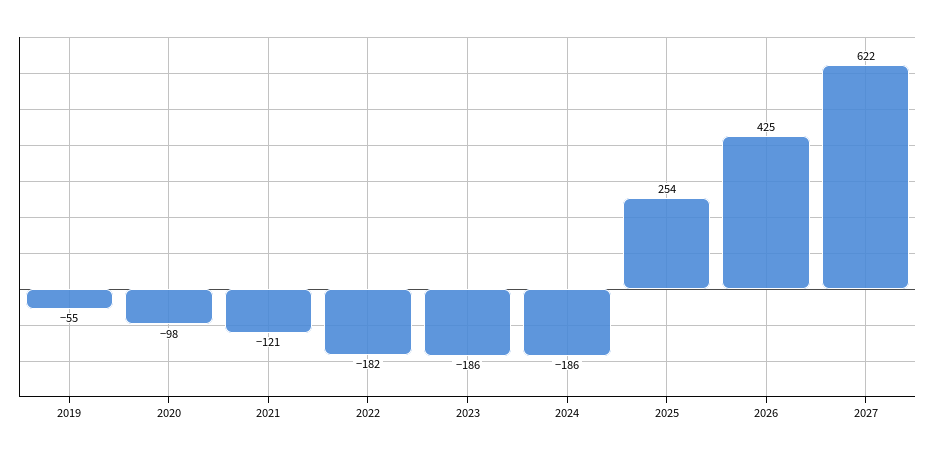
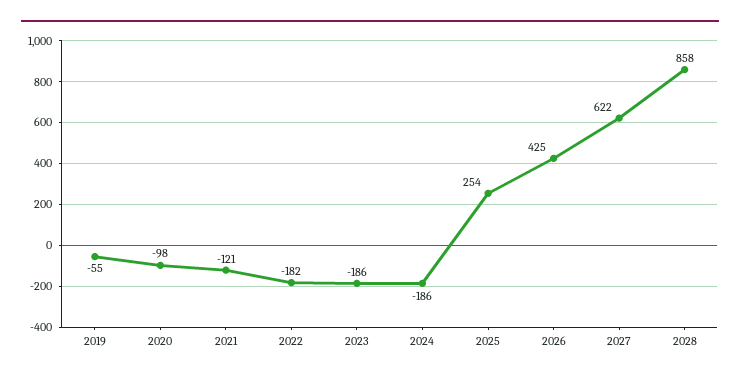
2028: none -> 858

